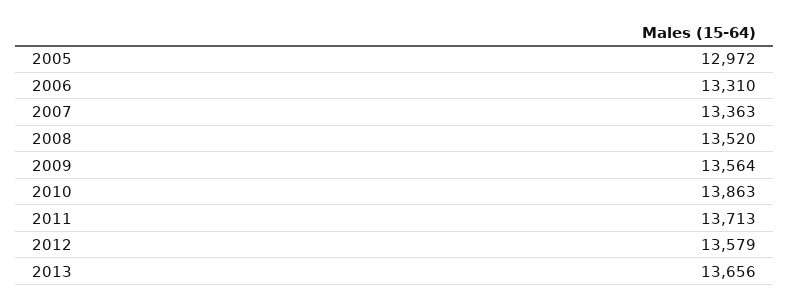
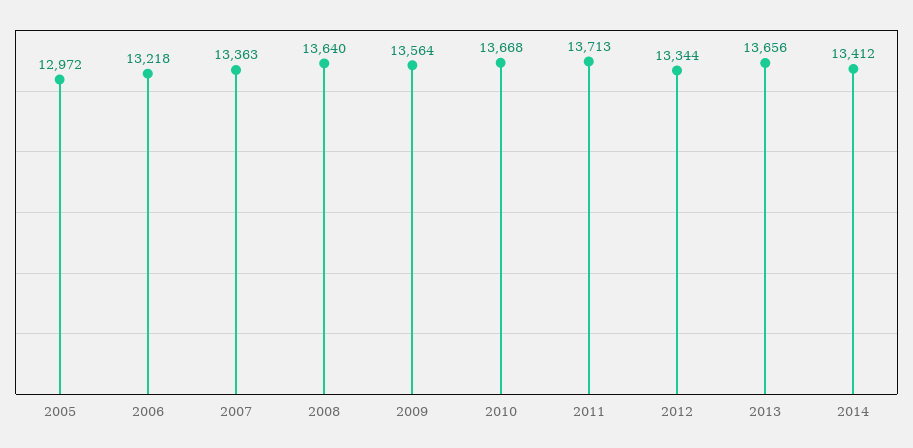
2006: 13310 -> 13218
2008: 13520 -> 13640
2010: 13863 -> 13668
2012: 13579 -> 13344
2014: none -> 13412

